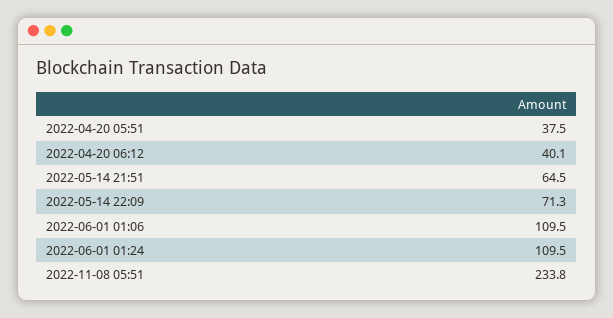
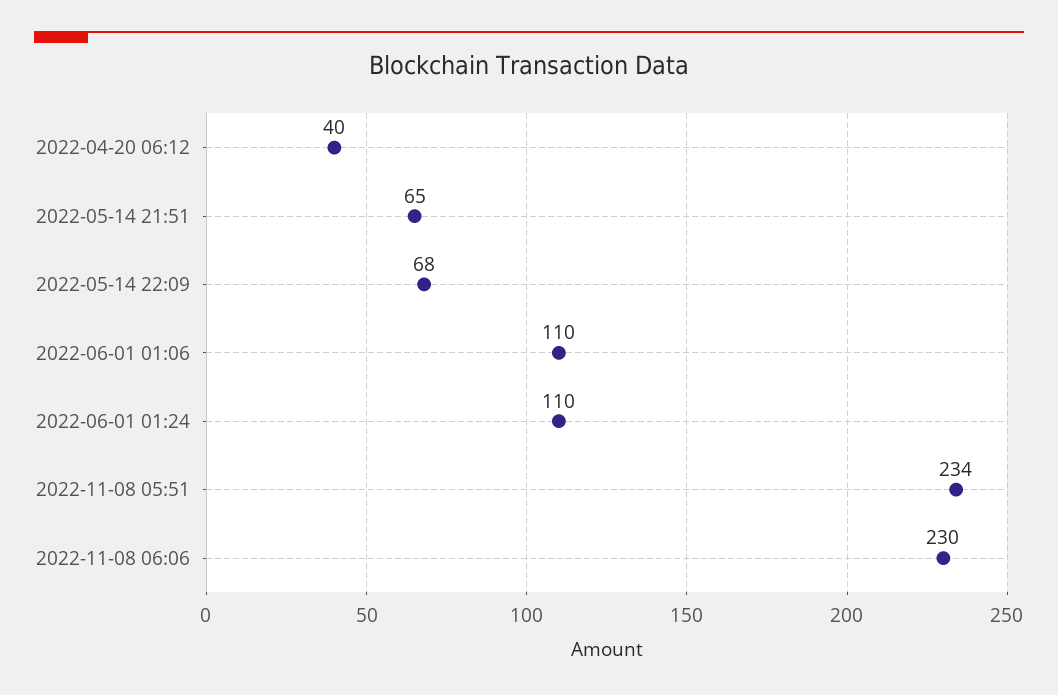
2022-04-20 05:51: 37.5 -> none
2022-05-14 22:09: 71.3 -> 68
2022-11-08 06:06: none -> 230

